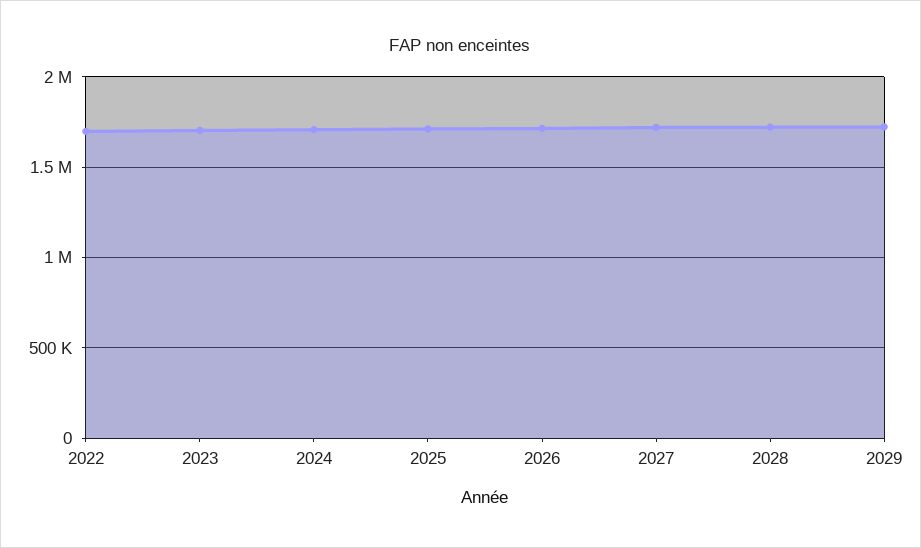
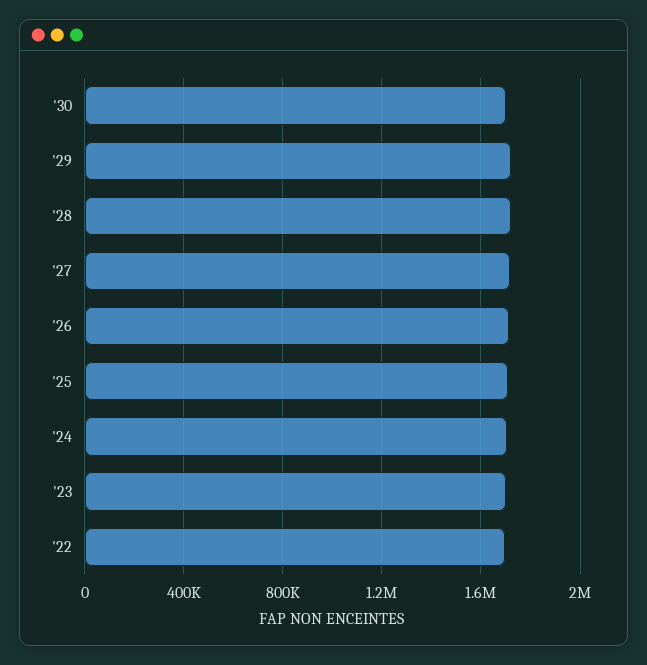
'30: none -> 1700000

